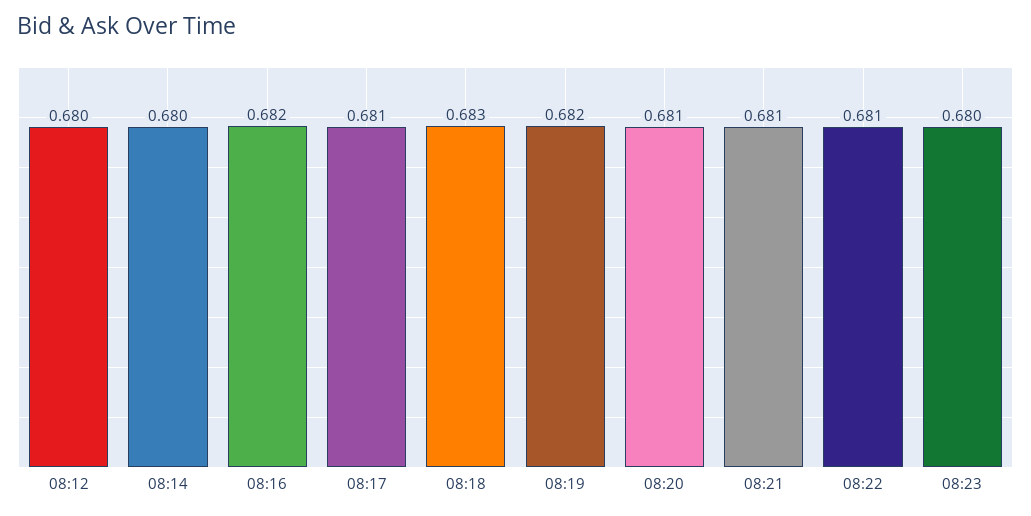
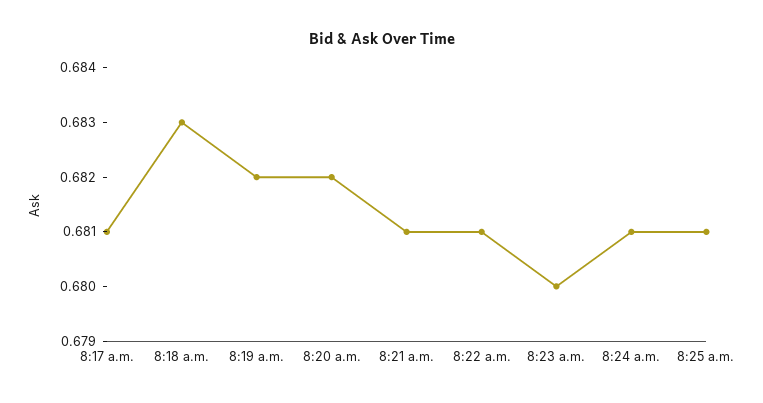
08:12: 0.68 -> none
08:14: 0.68 -> none
08:16: 0.682 -> none
08:20: 0.681 -> 0.682
8:24 a.m.: none -> 0.681
8:25 a.m.: none -> 0.681

